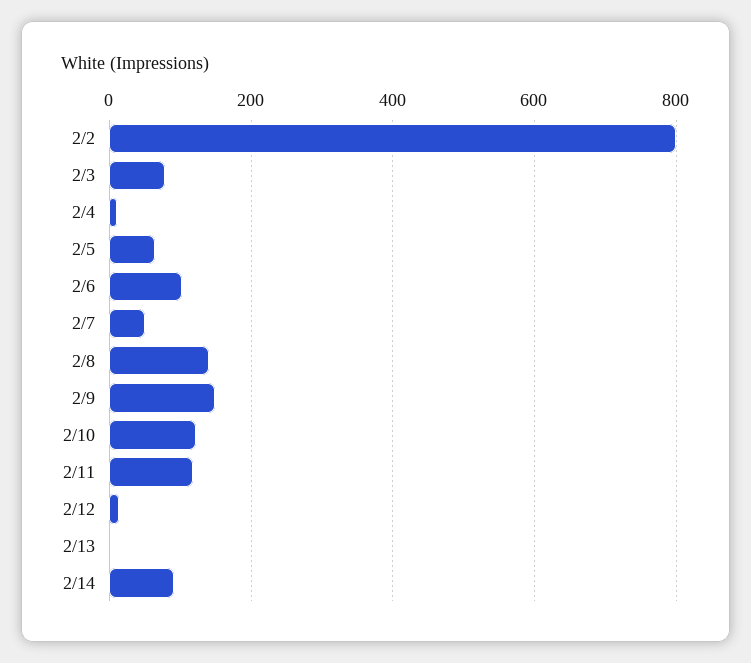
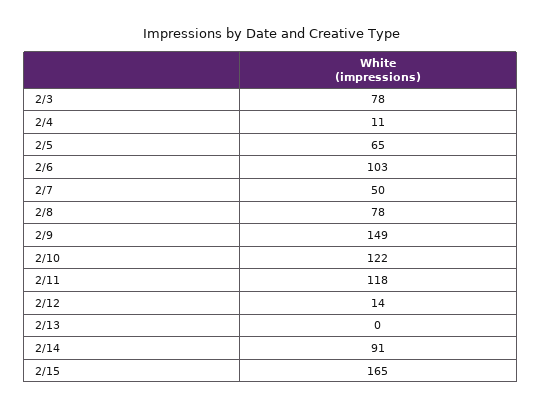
2/2: 800 -> none
2/8: 140 -> 78
2/15: none -> 165

